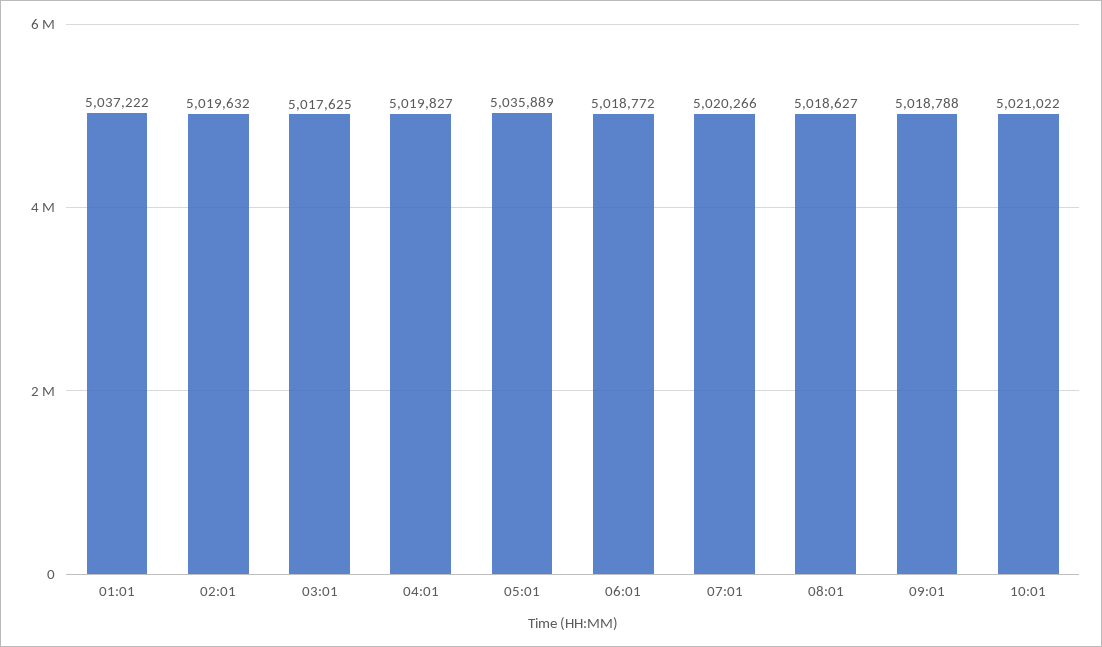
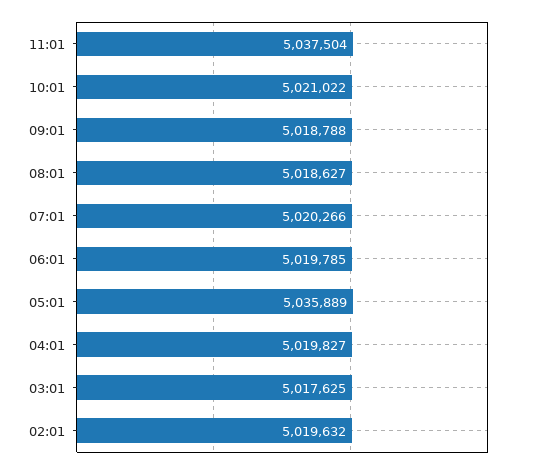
01:01: 5037222 -> none
06:01: 5018772 -> 5019785
11:01: none -> 5037504

